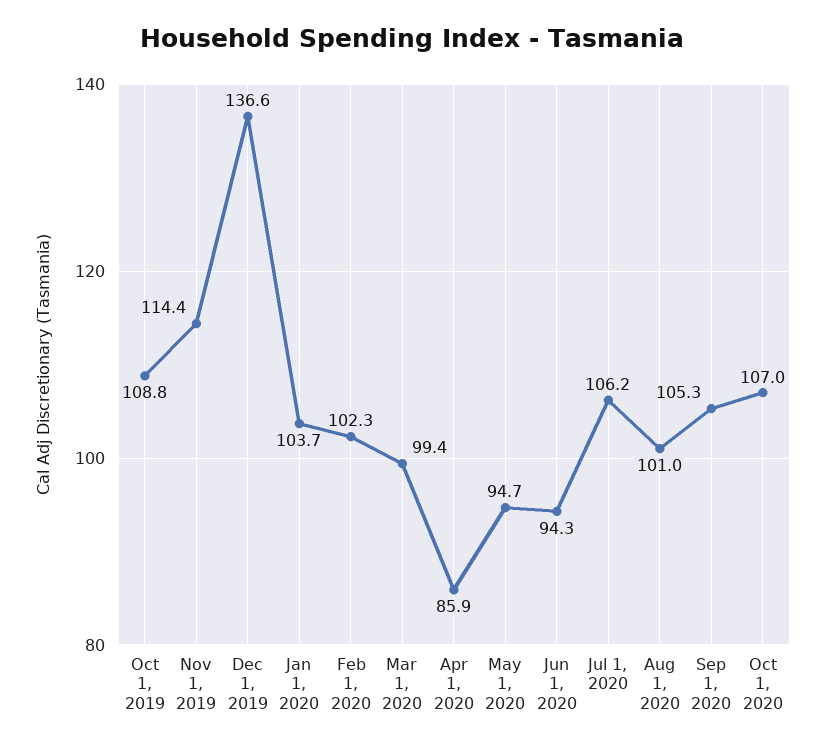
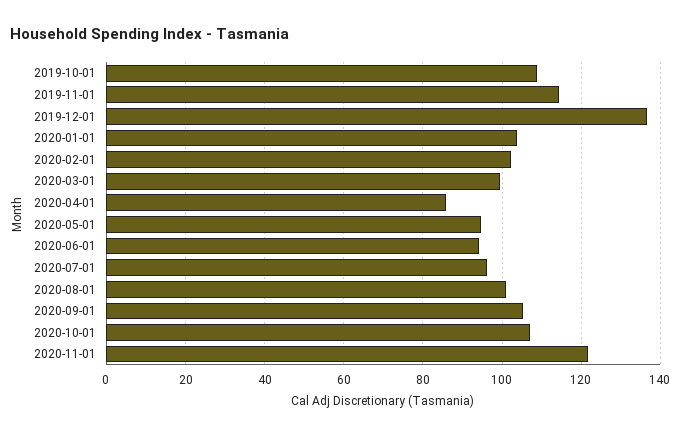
Jul 1, 2020: 106.2 -> 96
2020-11-01: none -> 122

